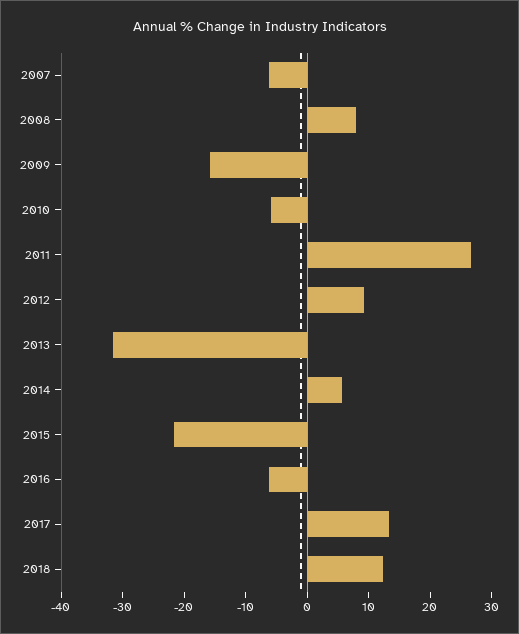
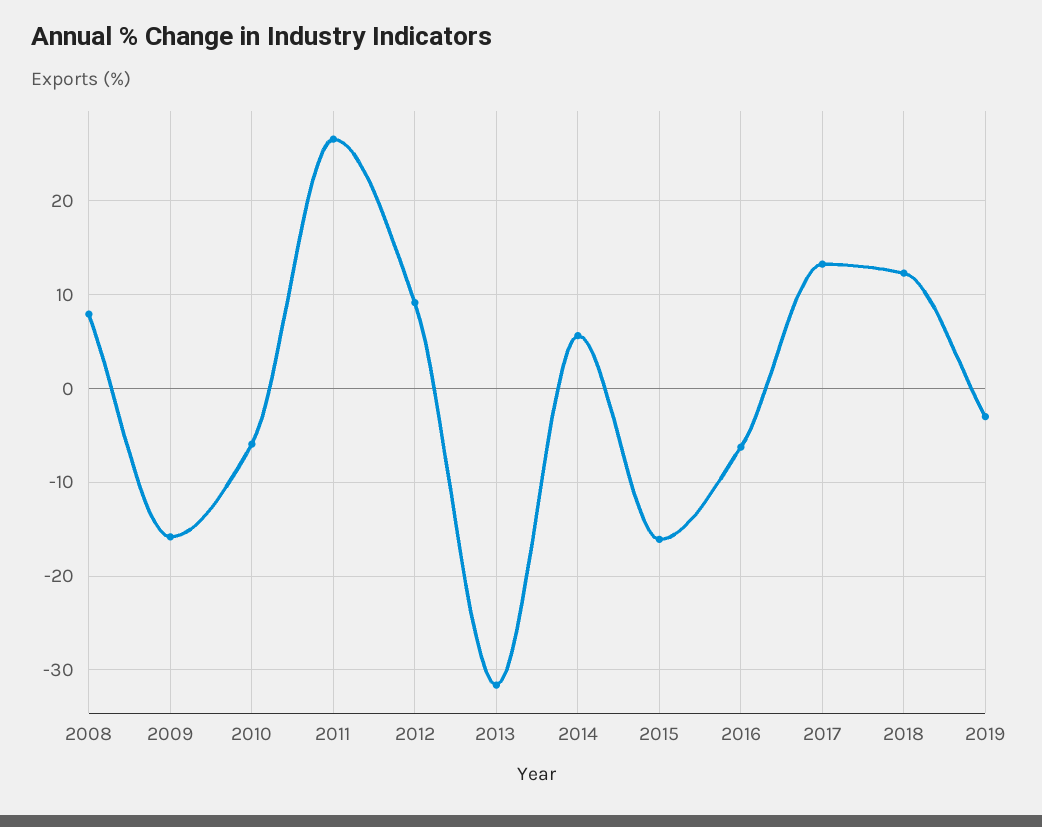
2007: -6 -> none
2015: -22 -> -16
2019: none -> -3

